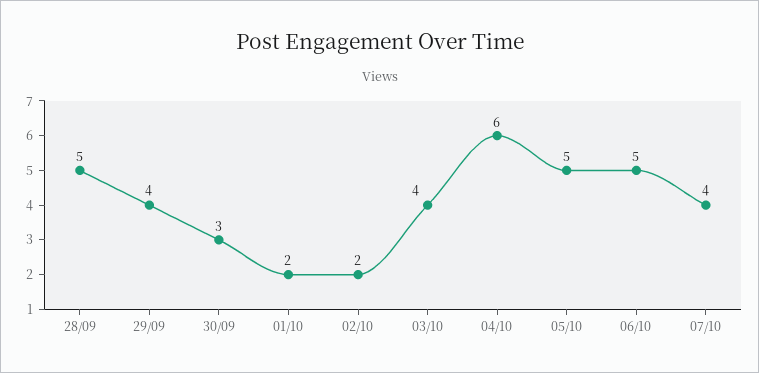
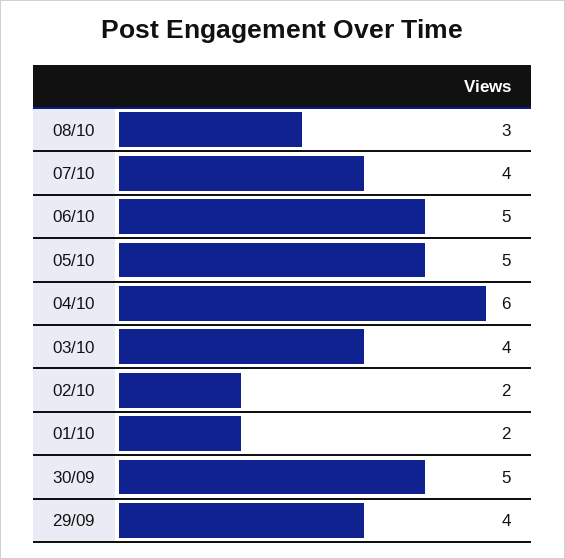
28/09: 5 -> none
30/09: 3 -> 5
08/10: none -> 3

